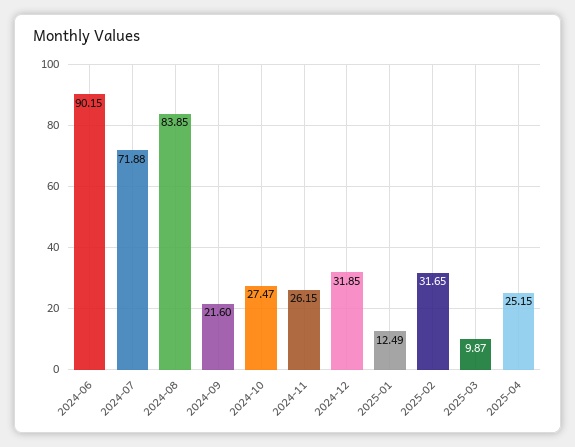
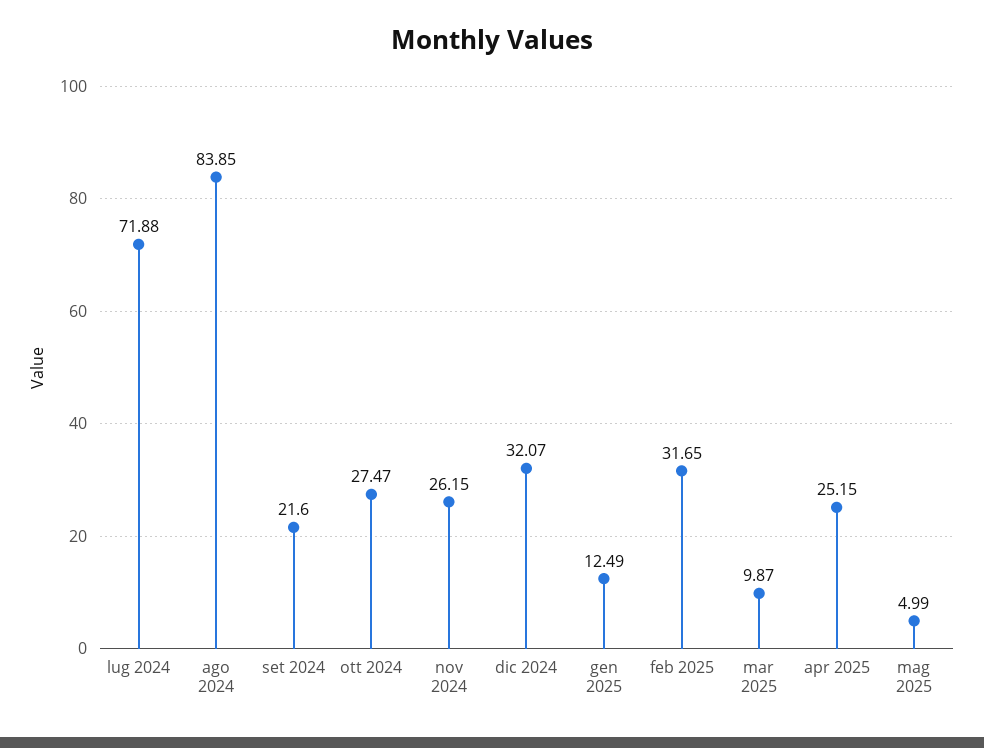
2024-06: 90.15 -> none
2024-12: 31.85 -> 32.07
mag 2025: none -> 4.99

